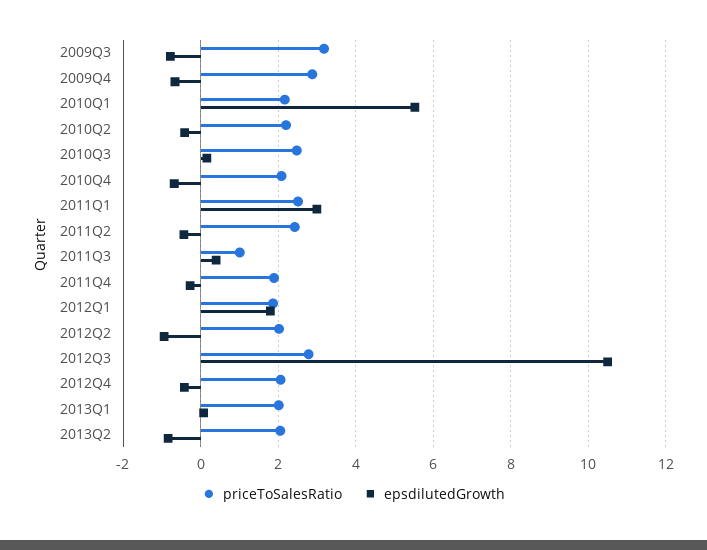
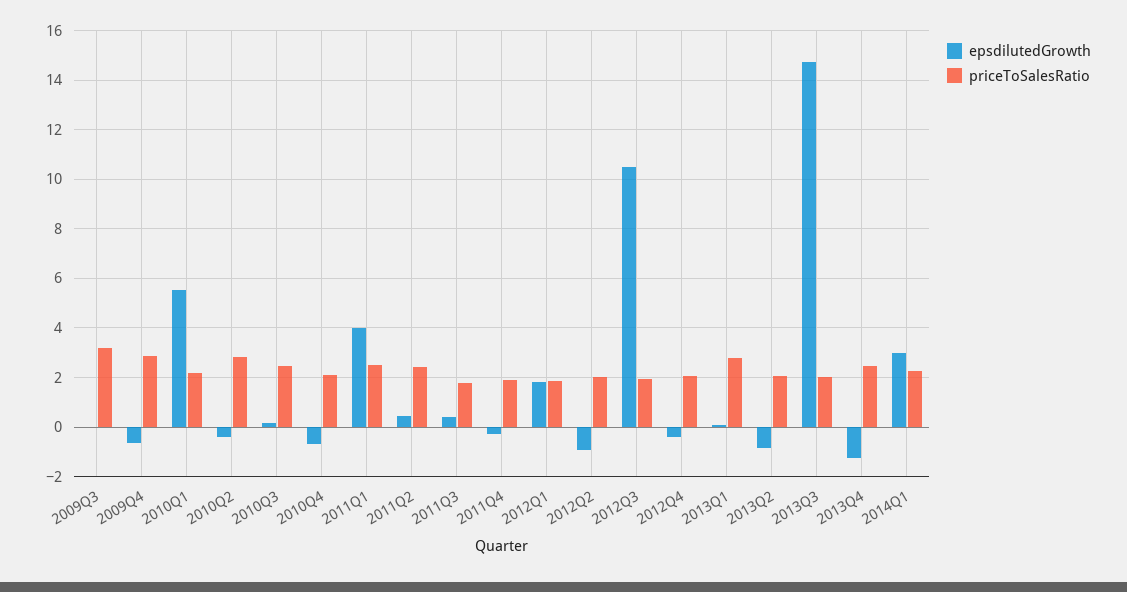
epsdilutedGrowth, 2009Q3: -0.8 -> 0
priceToSalesRatio, 2010Q2: 2.2 -> 2.75
epsdilutedGrowth, 2011Q1: 3 -> 4
epsdilutedGrowth, 2011Q2: -0.4 -> 0.5
priceToSalesRatio, 2011Q3: 1 -> 1.75
priceToSalesRatio, 2012Q3: 2.8 -> 2
priceToSalesRatio, 2013Q1: 2 -> 2.75
epsdilutedGrowth, 2013Q3: none -> 14.75
priceToSalesRatio, 2013Q3: none -> 2
epsdilutedGrowth, 2013Q4: none -> -1.25
priceToSalesRatio, 2013Q4: none -> 2.5
epsdilutedGrowth, 2014Q1: none -> 3
priceToSalesRatio, 2014Q1: none -> 2.25

